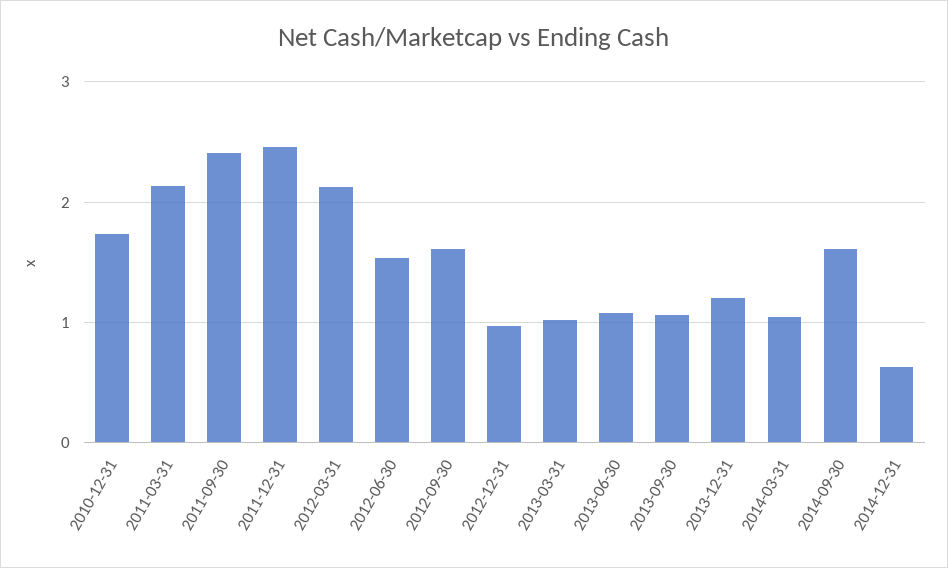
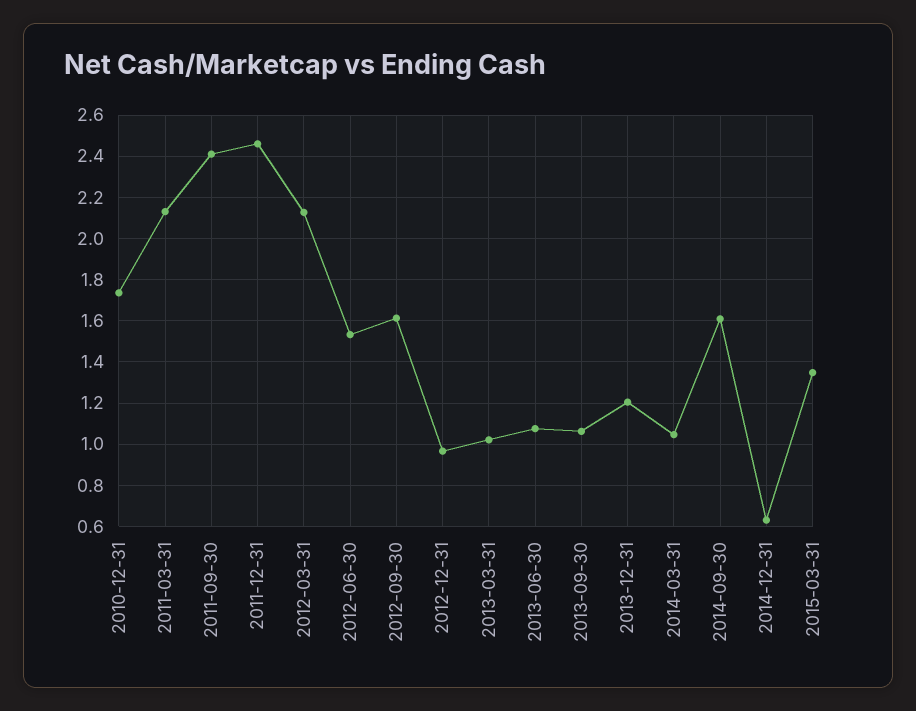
2015-03-31: none -> 1.35

